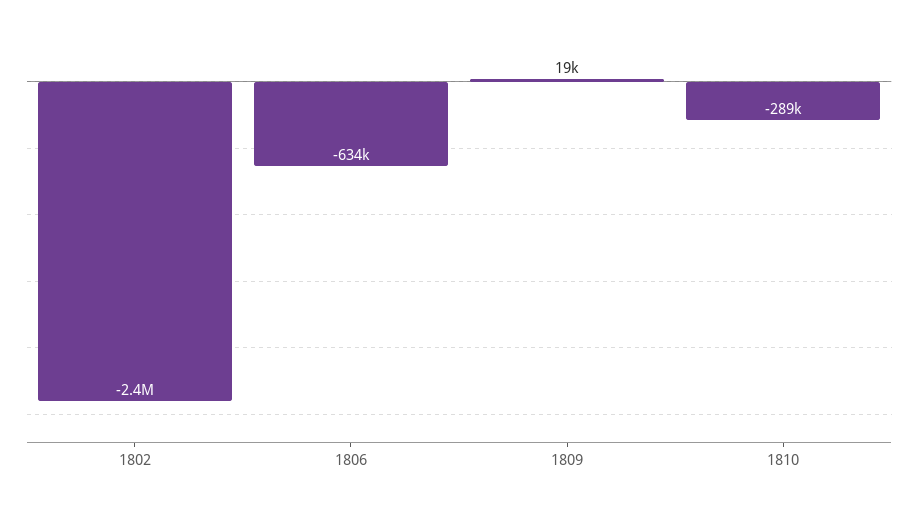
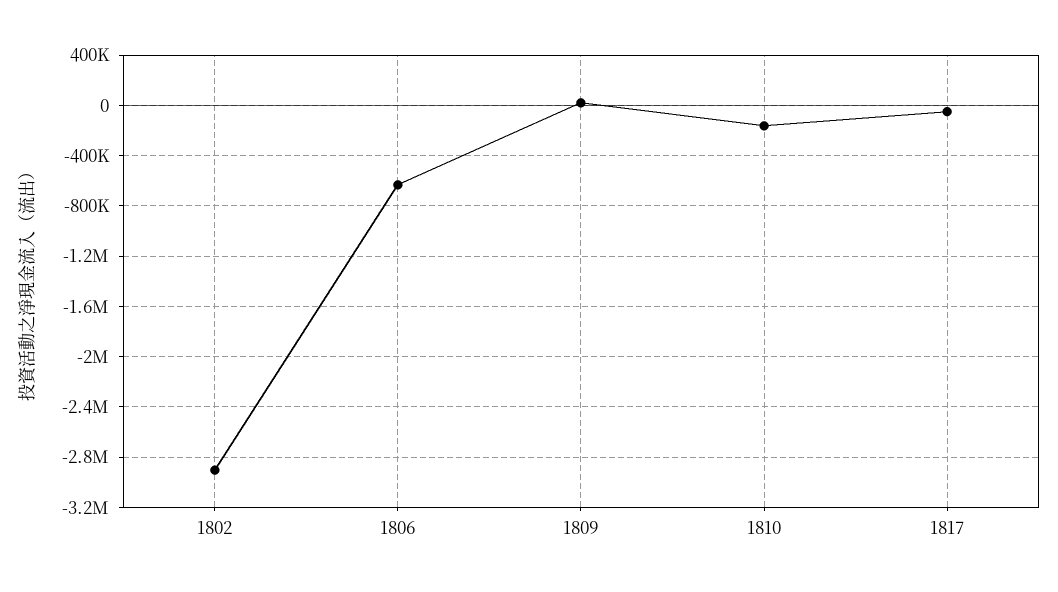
1802: -2400000 -> -2900000
1810: -289000 -> -150000
1817: none -> -50000

